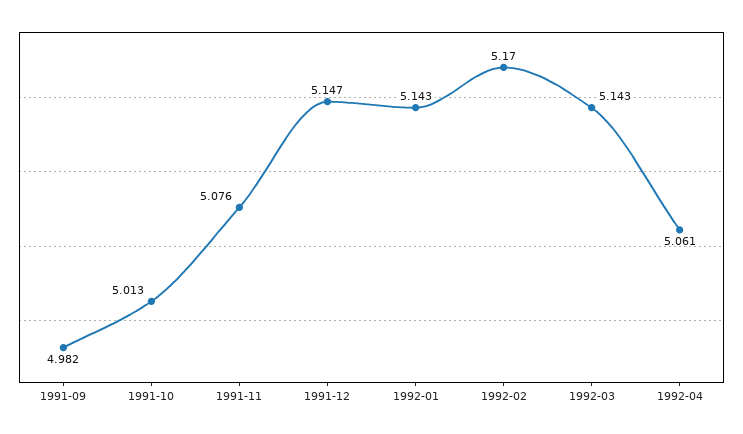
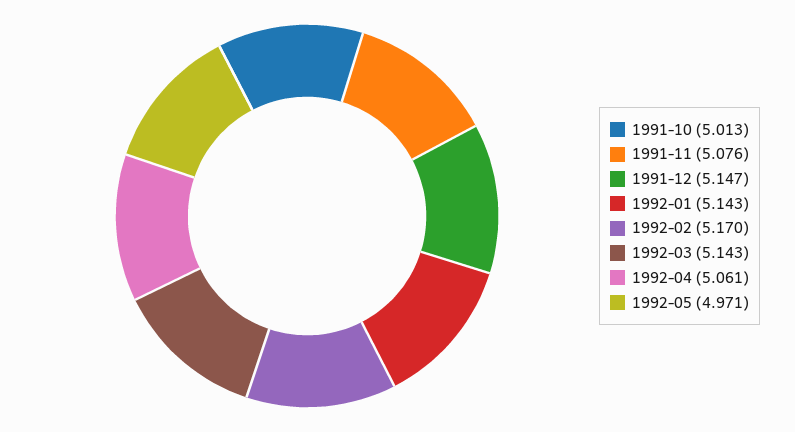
1991-09: 4.982 -> none
1992-05: none -> 4.971

